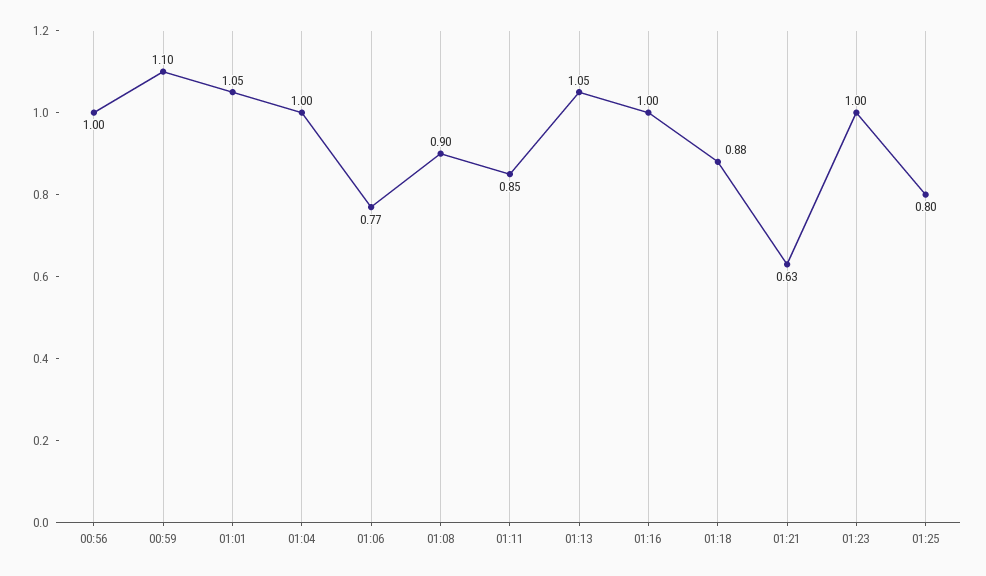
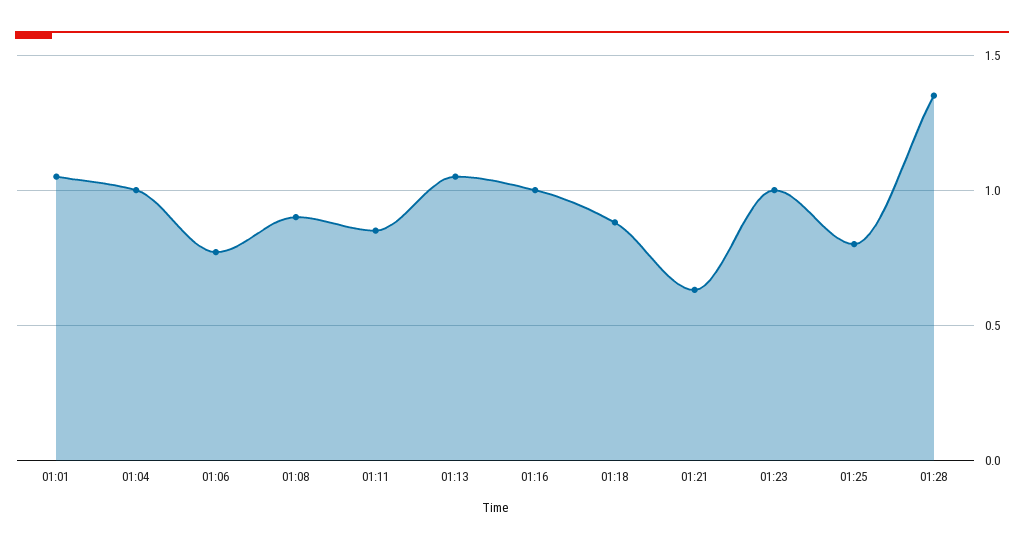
00:56: 1 -> none
00:59: 1.1 -> none
01:28: none -> 1.35

